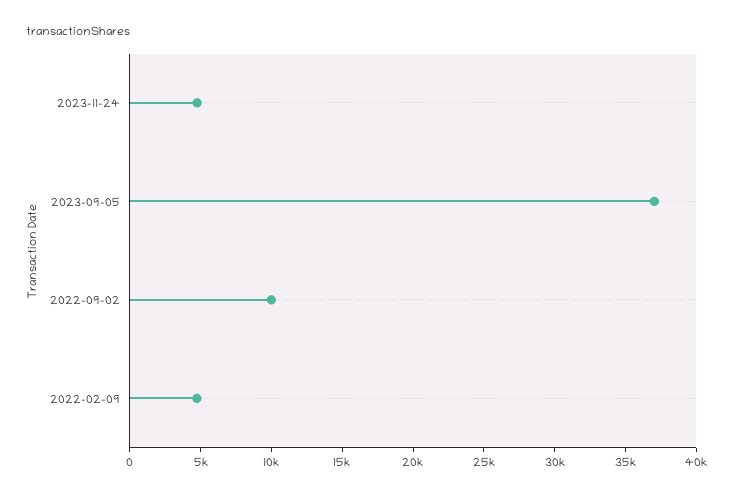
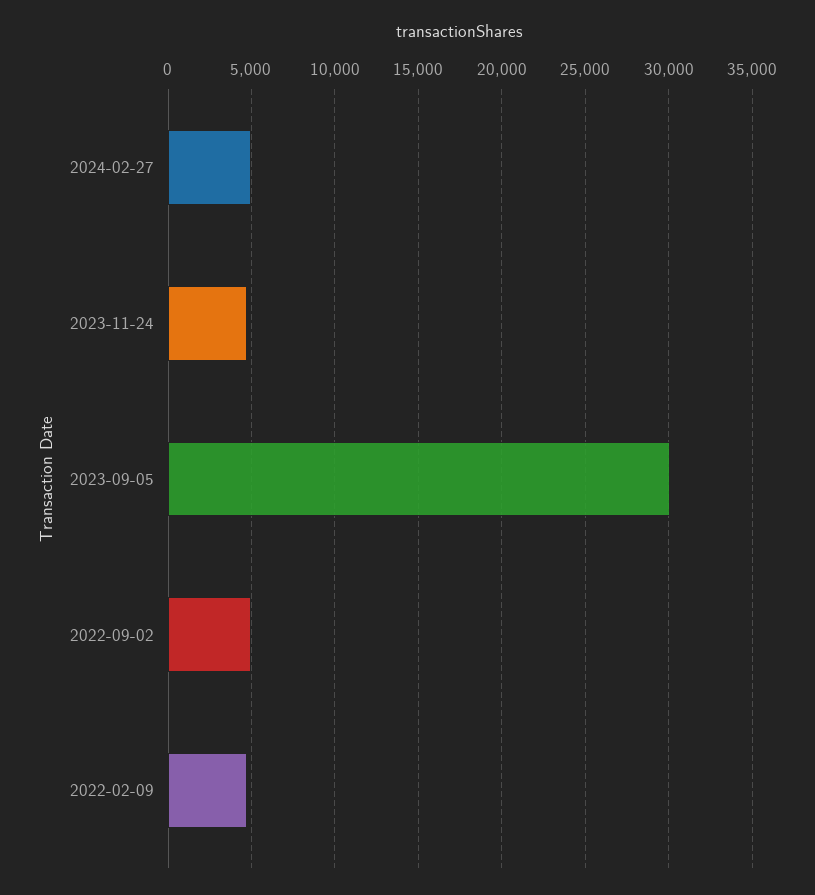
2023-09-05: 37000 -> 30000
2022-09-02: 10000 -> 5000
2024-02-27: none -> 5000

